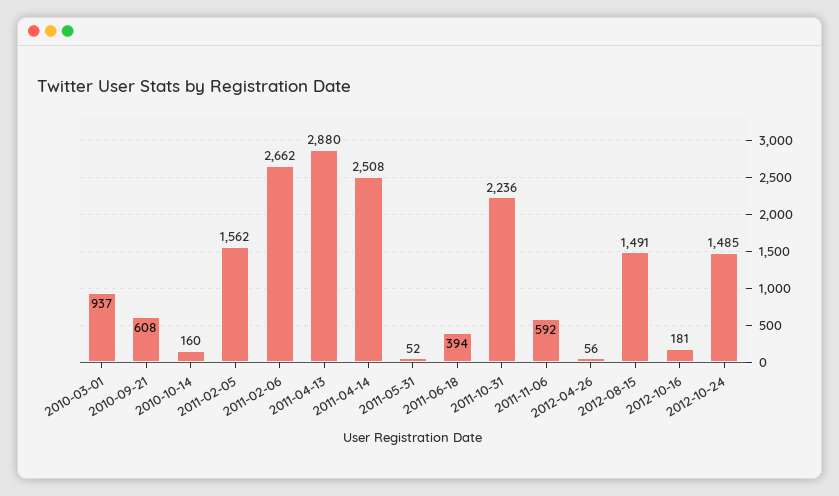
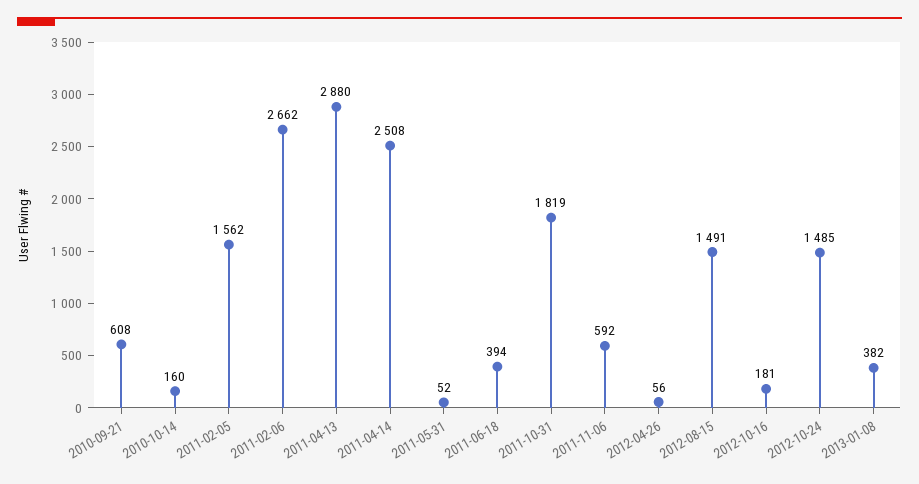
2010-03-01: 937 -> none
2011-10-31: 2236 -> 1819
2013-01-08: none -> 382

